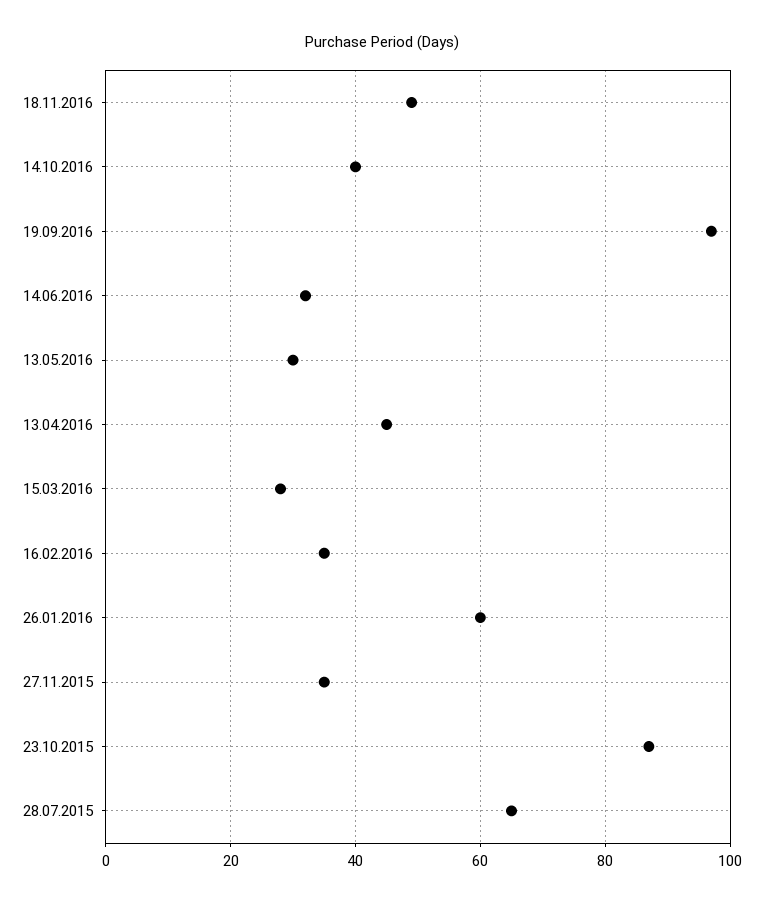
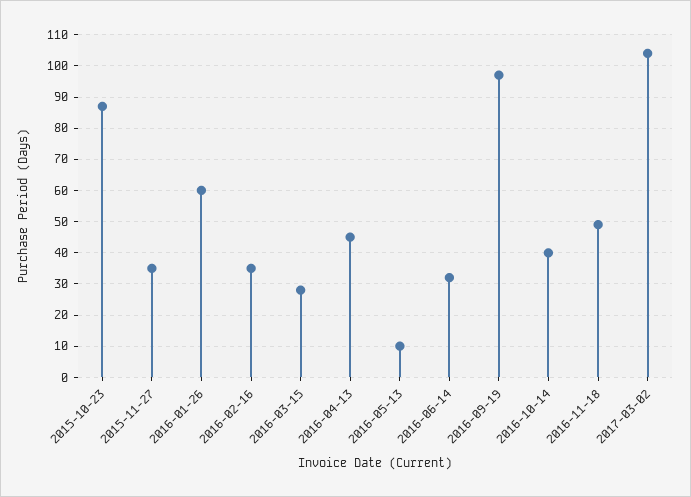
13.05.2016: 30 -> 10
28.07.2015: 65 -> none
2017-03-02: none -> 105

